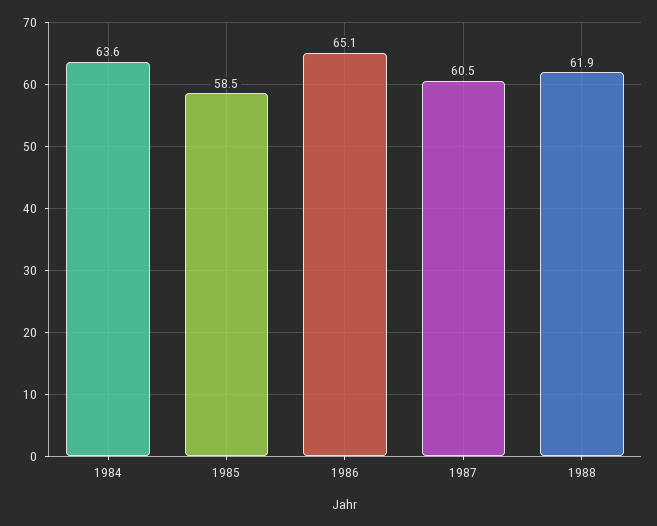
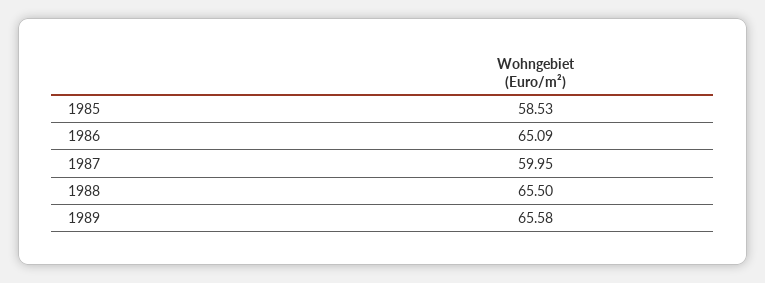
1984: 63.6 -> none
1987: 60.5 -> 59.95
1988: 61.9 -> 65.5
1989: none -> 65.58

